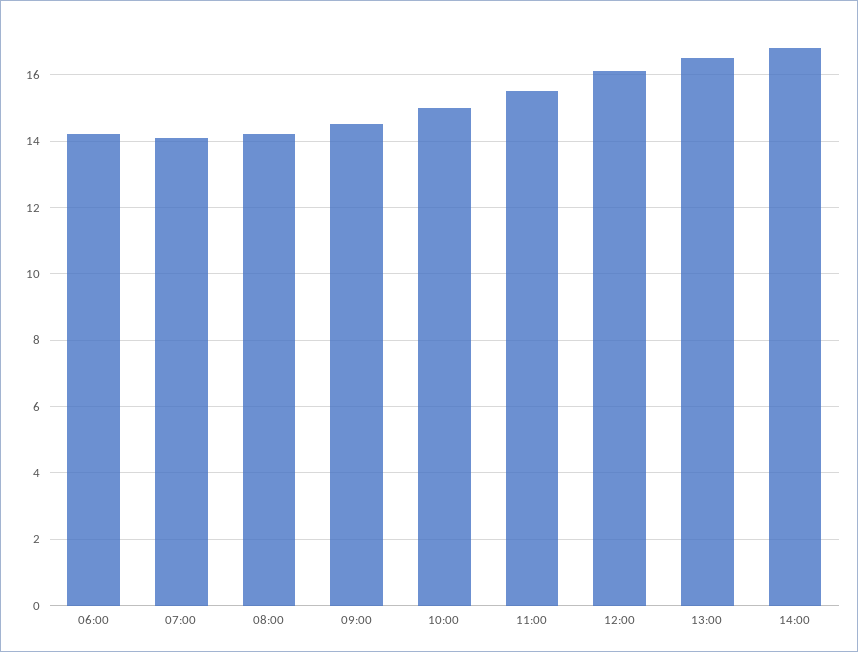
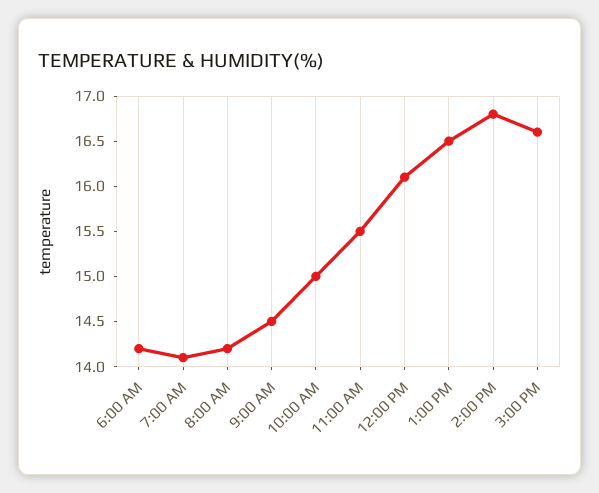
3:00 PM: none -> 16.6

